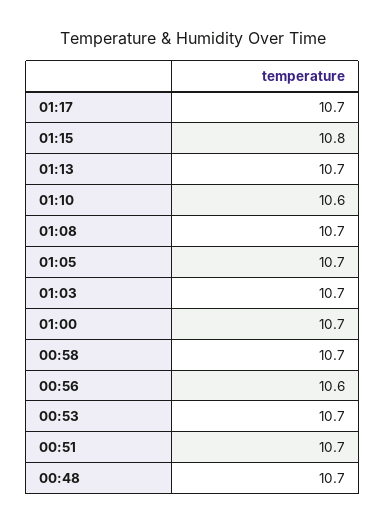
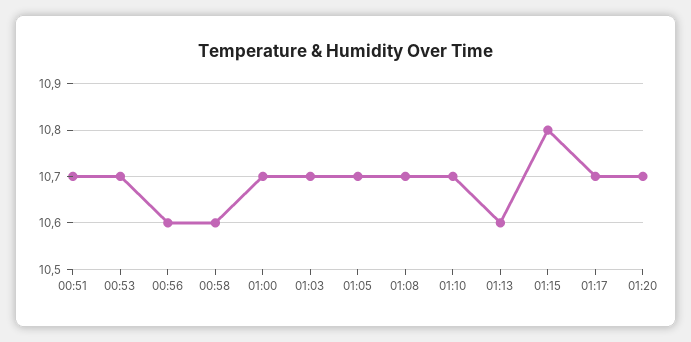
01:13: 10.7 -> 10.6
01:10: 10.6 -> 10.7
00:58: 10.7 -> 10.6
00:48: 10.7 -> none
01:20: none -> 10.7

